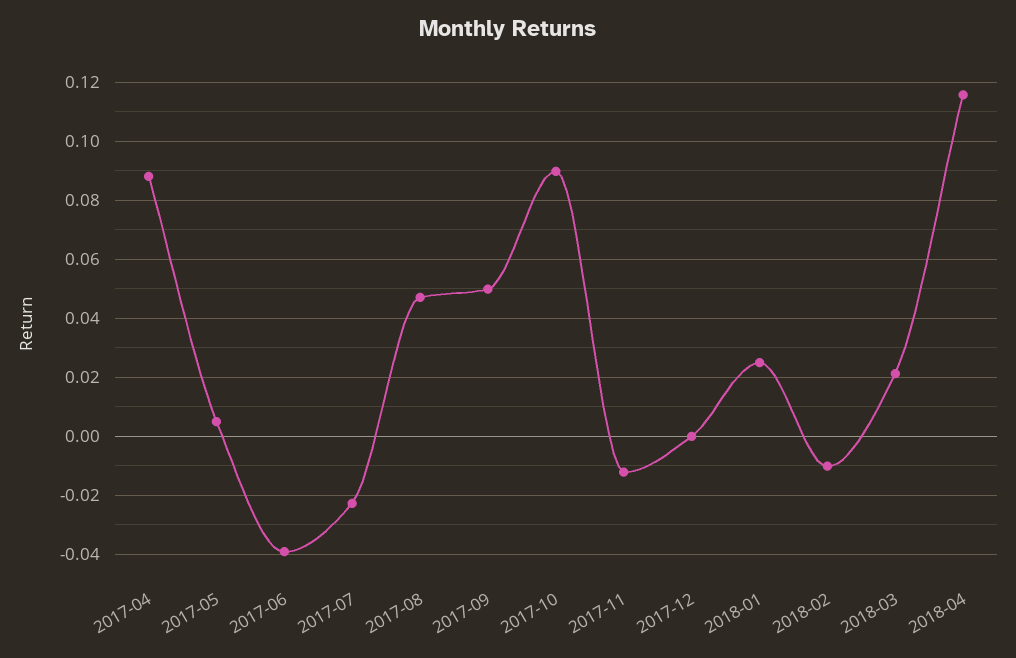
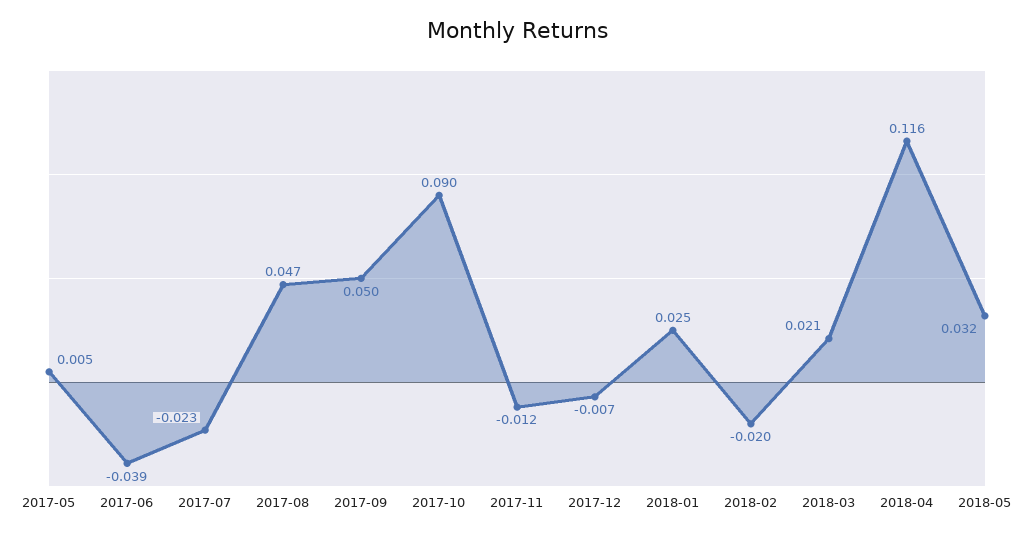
2017-04: 0.0875 -> none
2017-12: 0 -> -0.007
2018-02: -0.01 -> -0.02
2018-05: none -> 0.032

